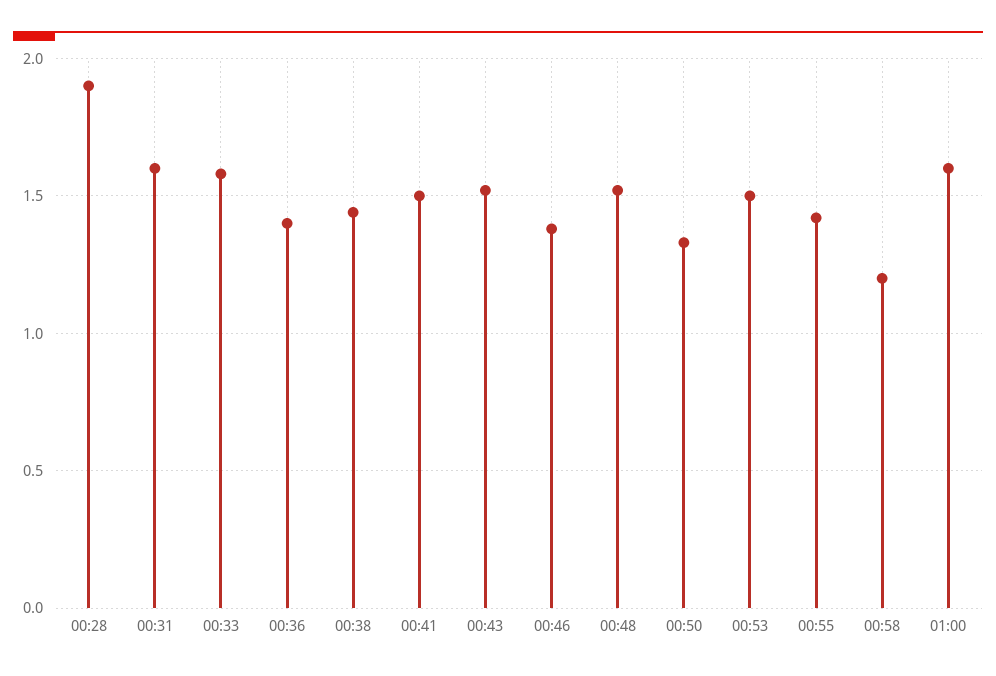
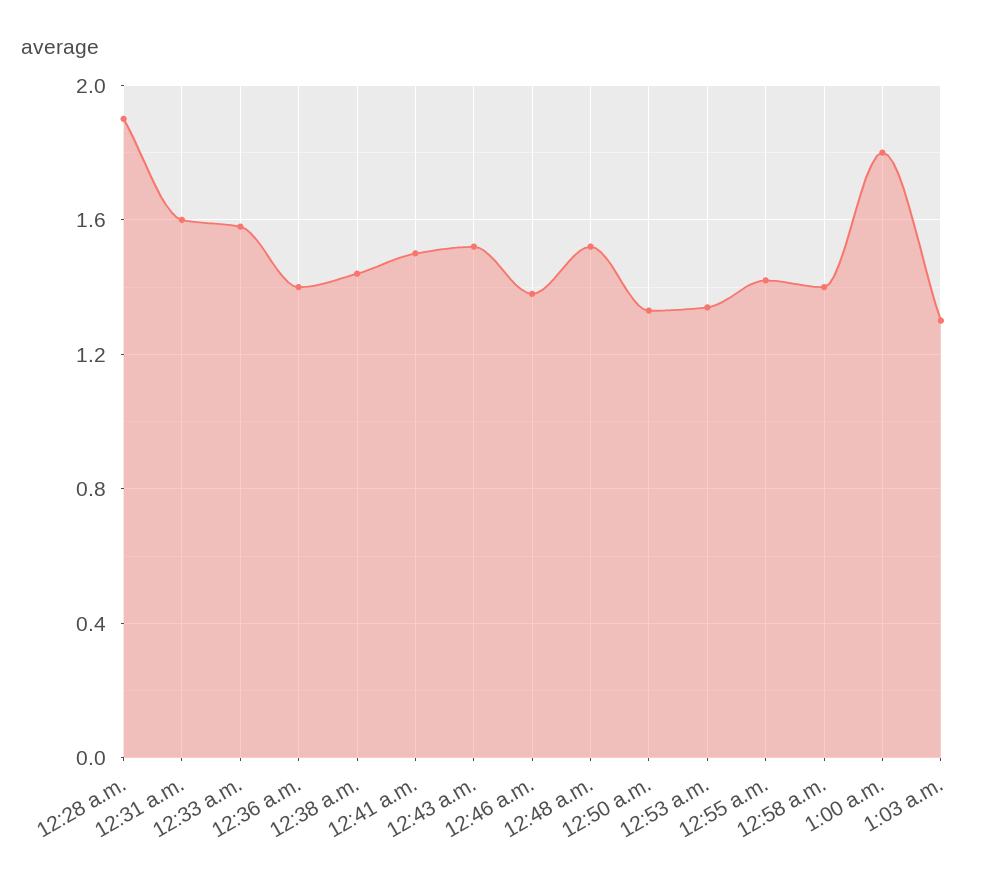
00:53: 1.5 -> 1.35
00:58: 1.2 -> 1.4
01:00: 1.6 -> 1.8
1:03 a.m.: none -> 1.3

